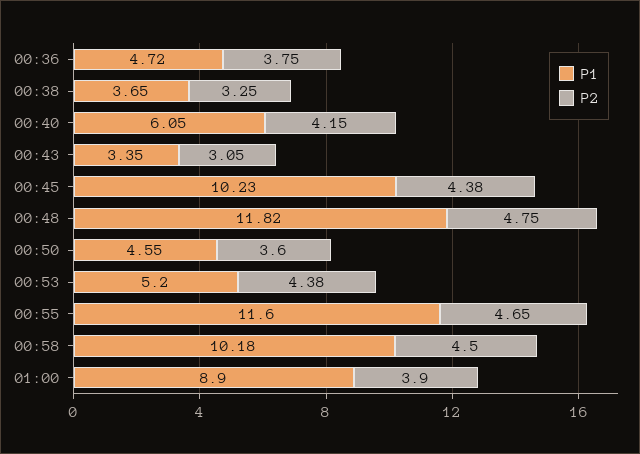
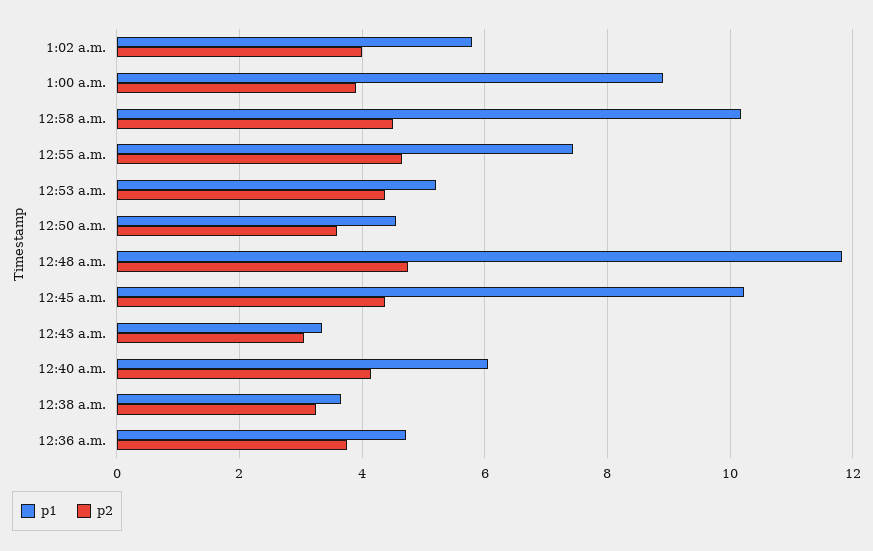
P1, 00:55: 11.6 -> 7.4
P1, 1:02 a.m.: none -> 5.8
P2, 1:02 a.m.: none -> 4

